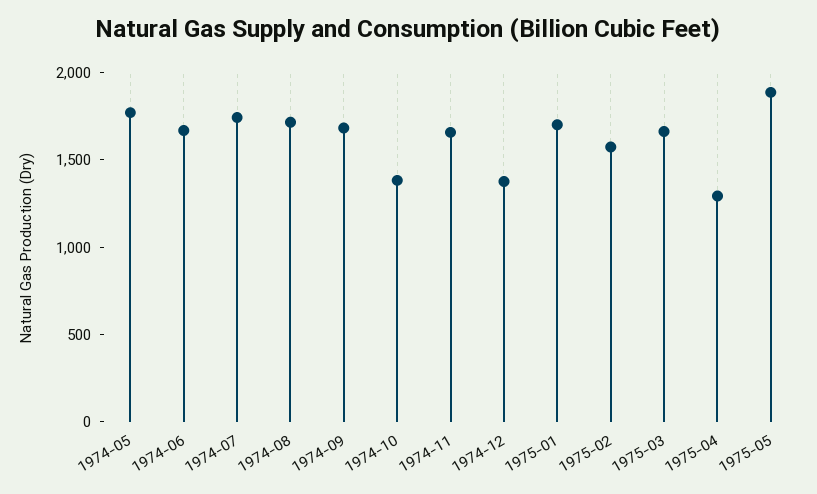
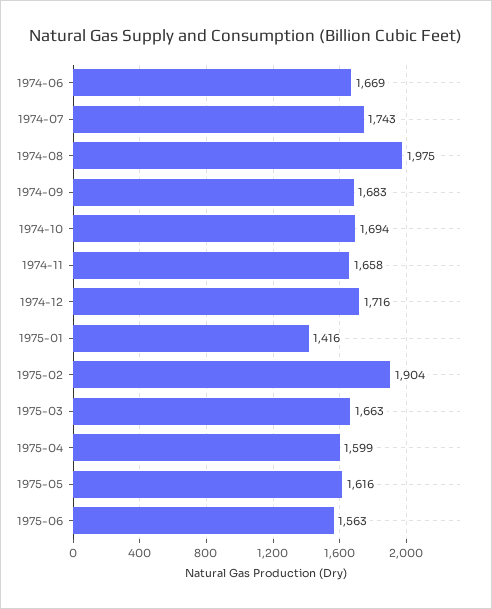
1974-05: 1800 -> none
1974-08: 1700 -> 1975
1974-10: 1400 -> 1694
1974-12: 1400 -> 1716
1975-01: 1700 -> 1416
1975-02: 1600 -> 1904
1975-04: 1300 -> 1599
1975-05: 1900 -> 1616
1975-06: none -> 1563

